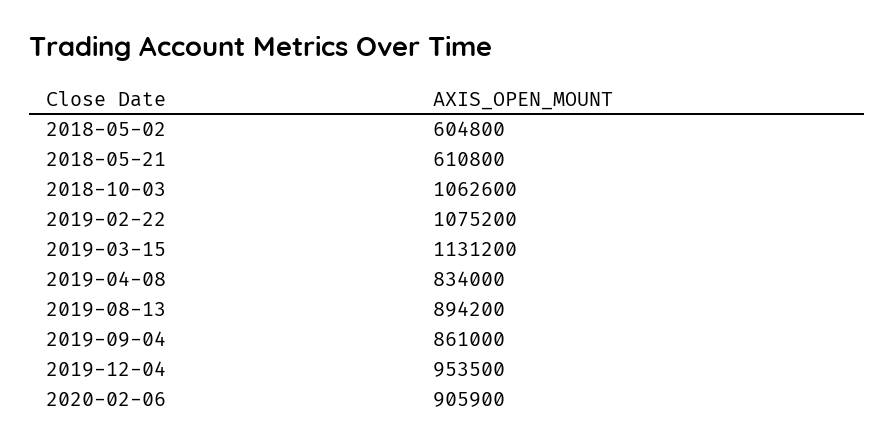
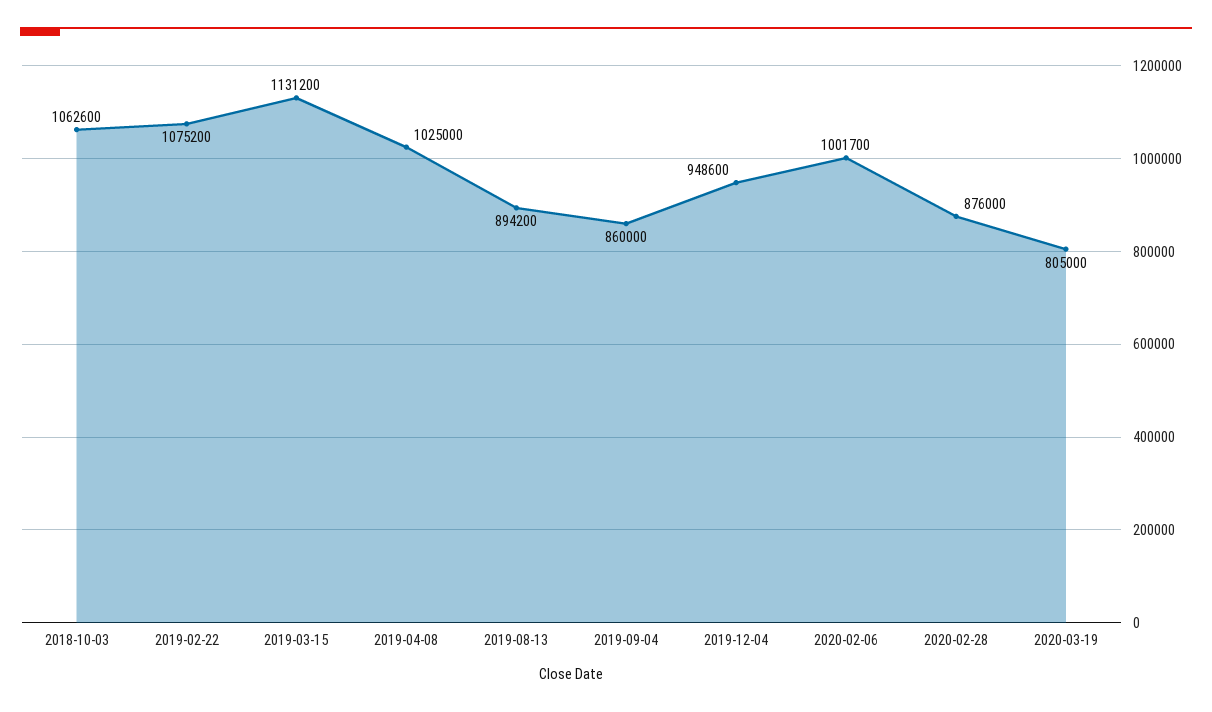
2018-05-02: 604800 -> none
2018-05-21: 610800 -> none
2019-04-08: 834000 -> 1025000
2019-09-04: 861000 -> 860000
2019-12-04: 953500 -> 948600
2020-02-06: 905900 -> 1001700
2020-02-28: none -> 876000
2020-03-19: none -> 805000

